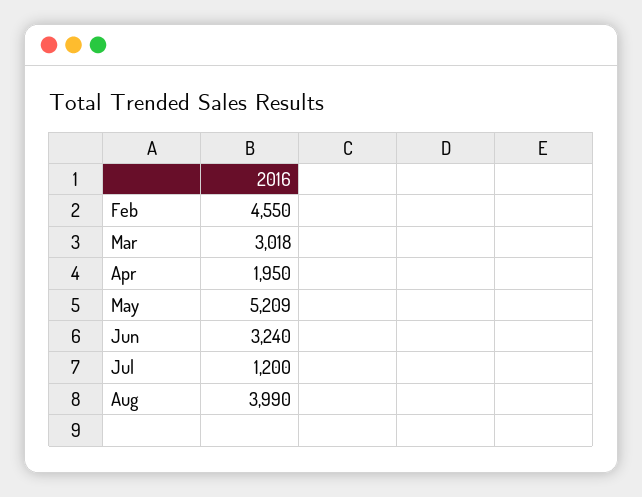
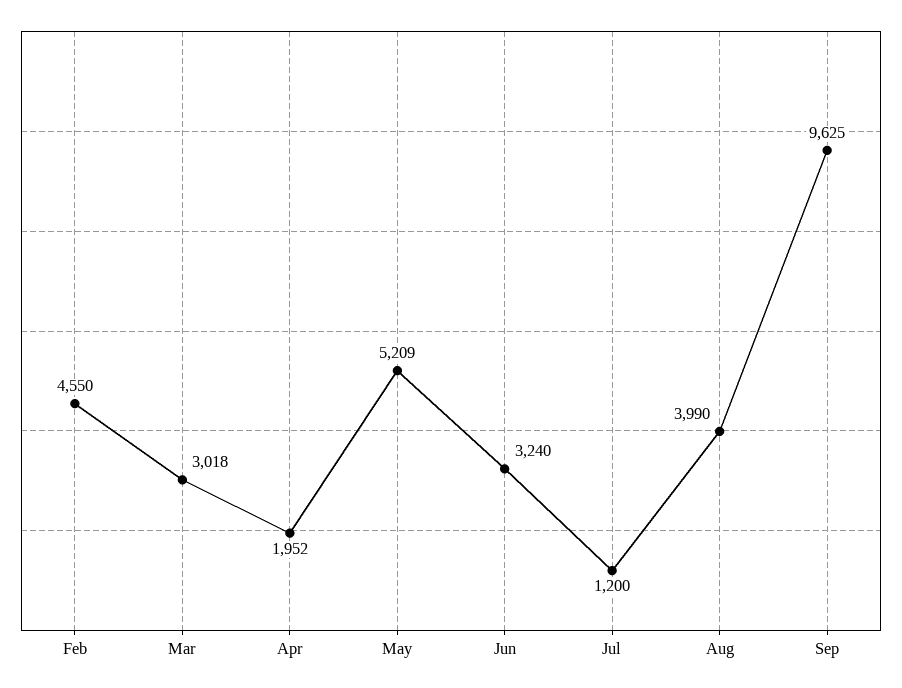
Apr: 1950 -> 1952
Sep: none -> 9625

